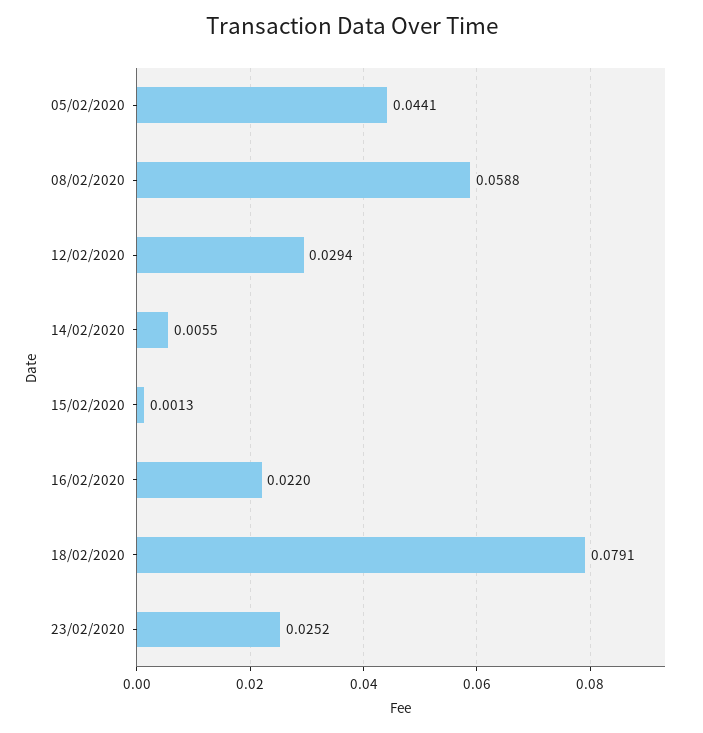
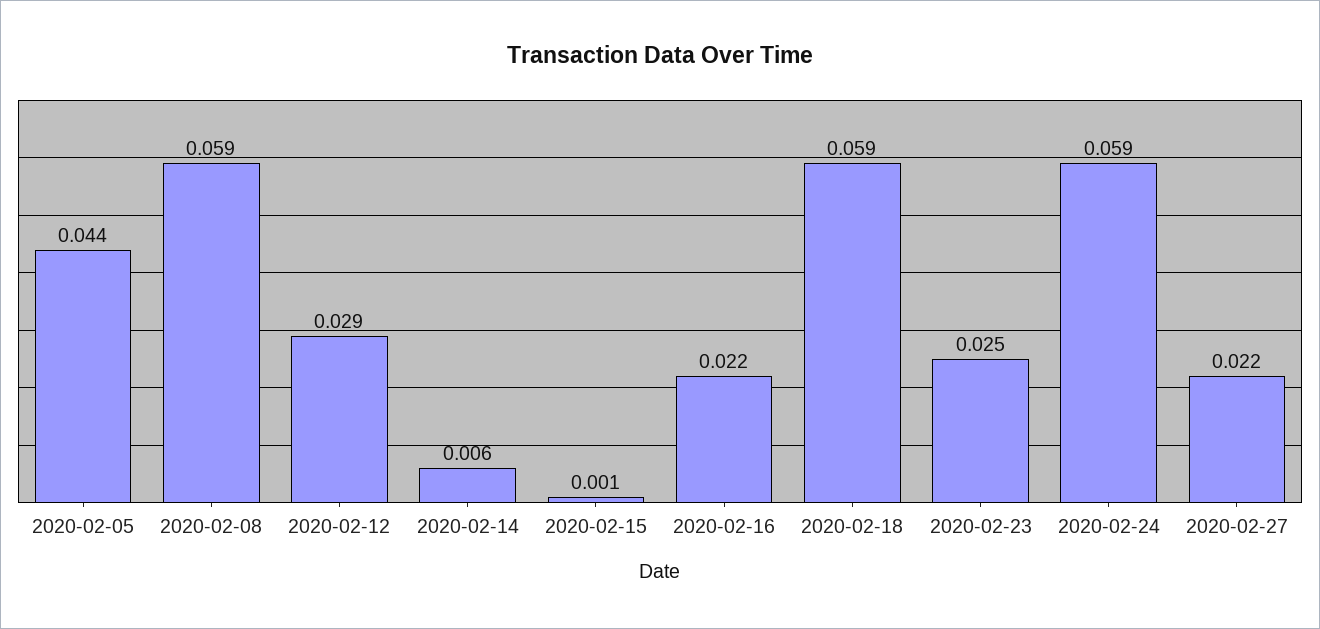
18/02/2020: 0.0791 -> 0.059
2020-02-24: none -> 0.059
2020-02-27: none -> 0.022

